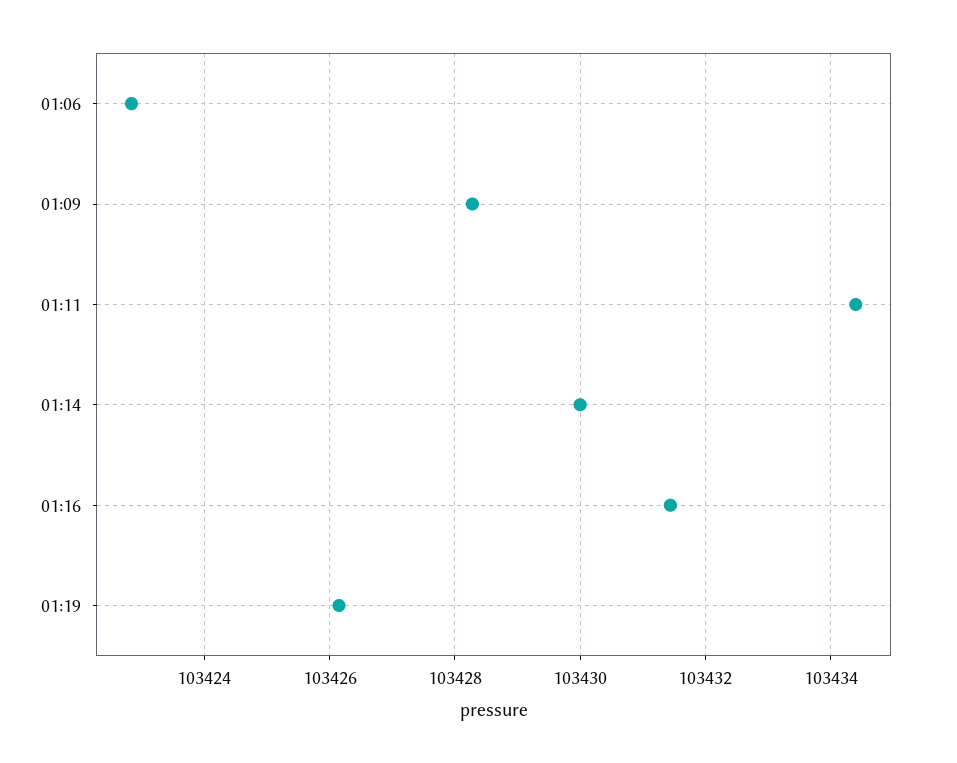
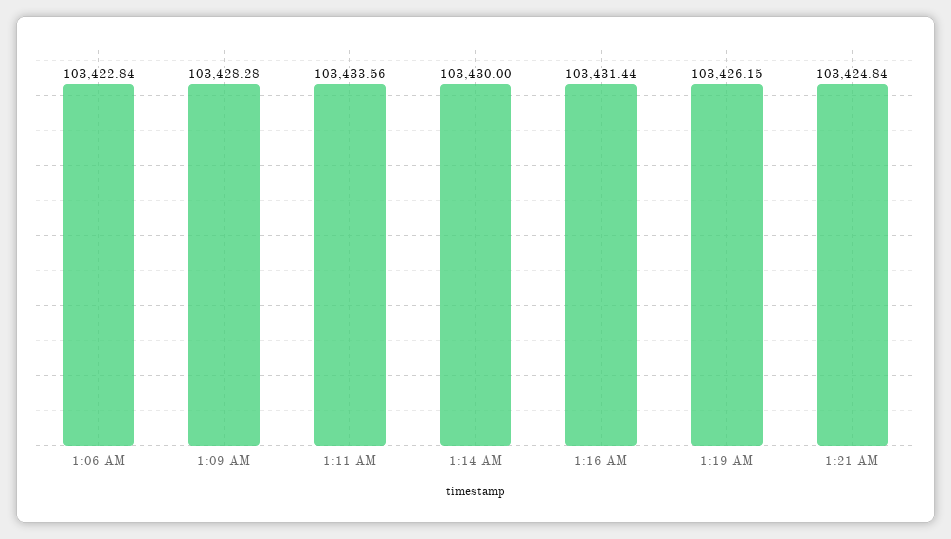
01:11: 103434.4 -> 103433.56
1:21 AM: none -> 103424.84

